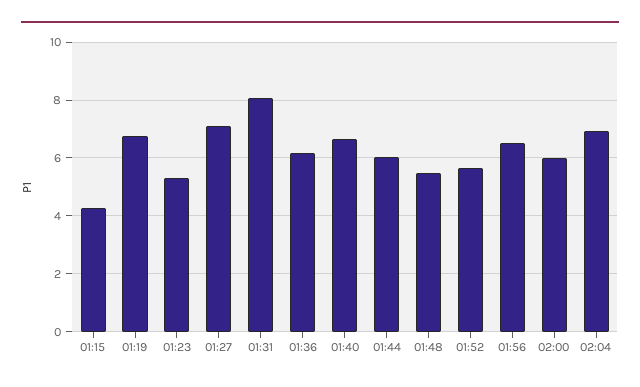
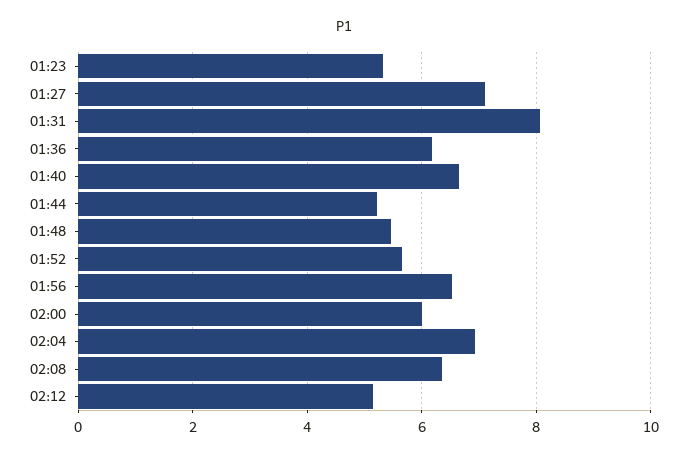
01:15: 4.25 -> none
01:19: 6.75 -> none
01:44: 6 -> 5.2
02:08: none -> 6.4
02:12: none -> 5.2

